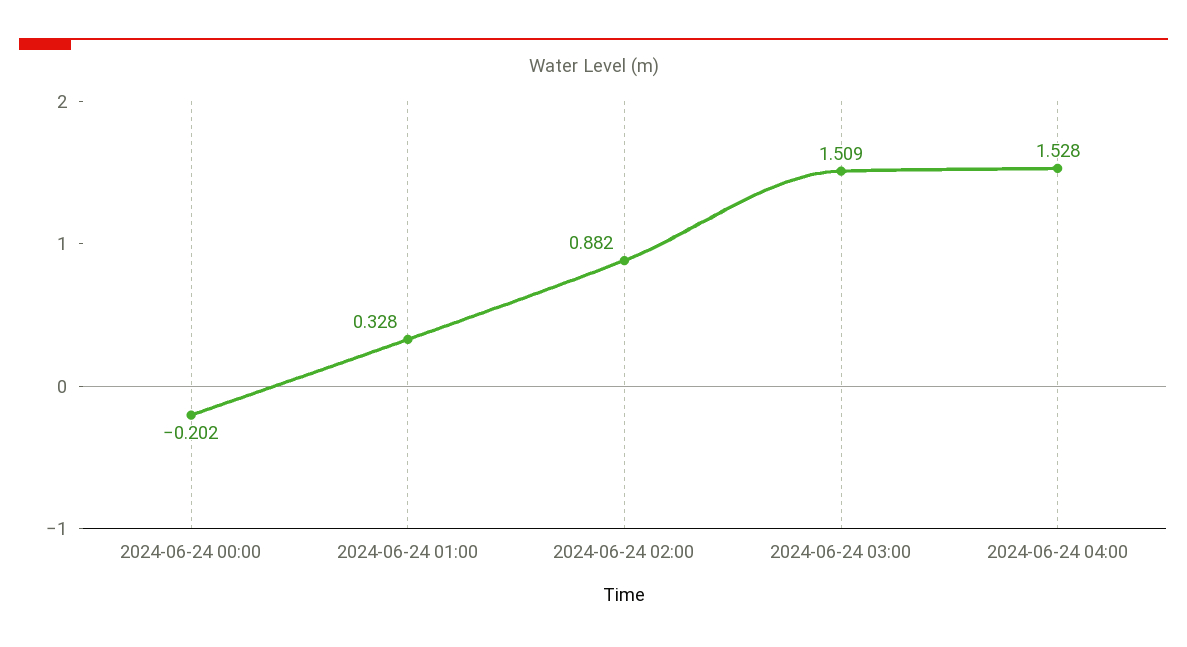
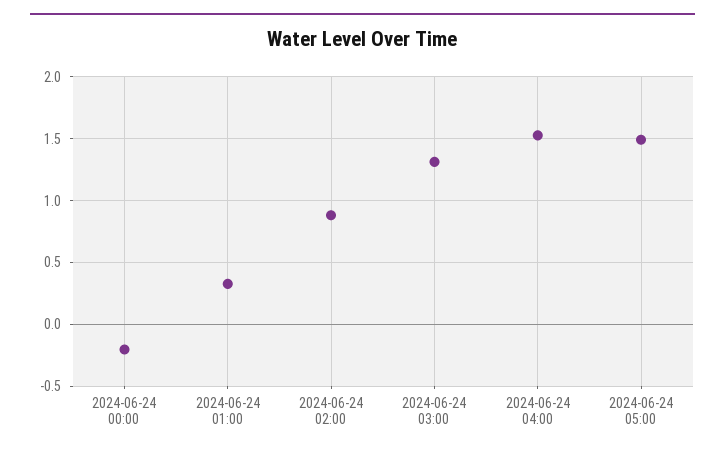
2024-06-24 03:00: 1.509 -> 1.3
2024-06-24 05:00: none -> 1.5

